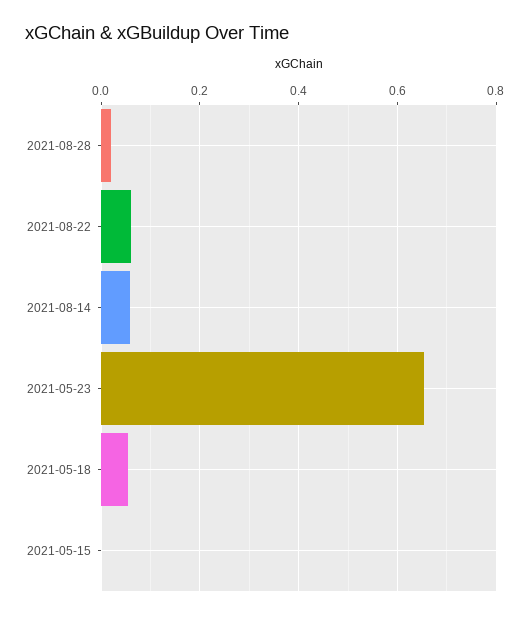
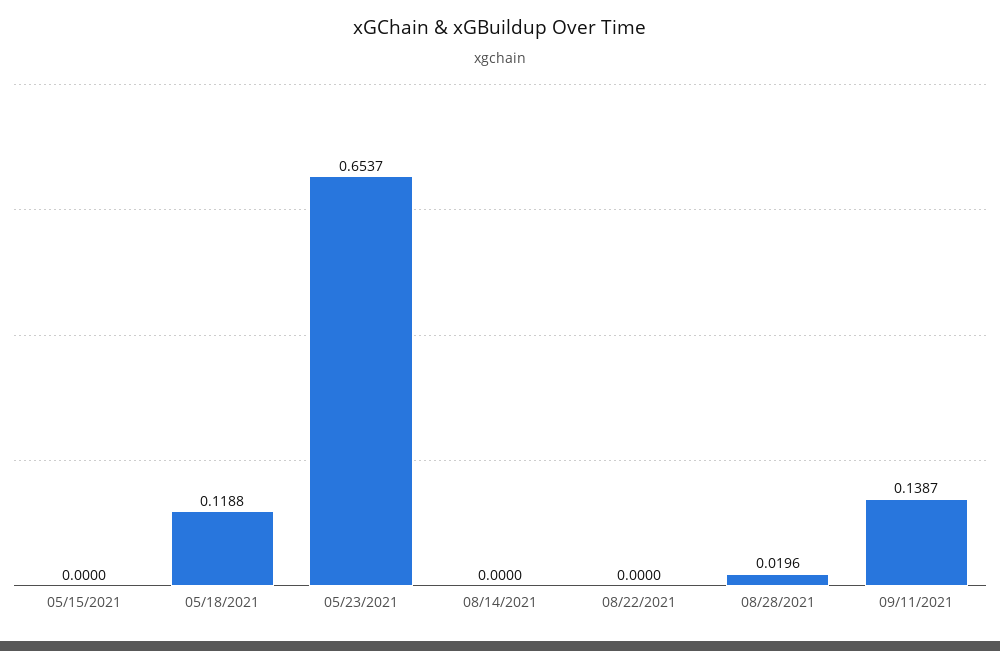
2021-08-22: 0.06 -> 0
2021-08-14: 0.06 -> 0
2021-05-18: 0.06 -> 0.1188
09/11/2021: none -> 0.1387

